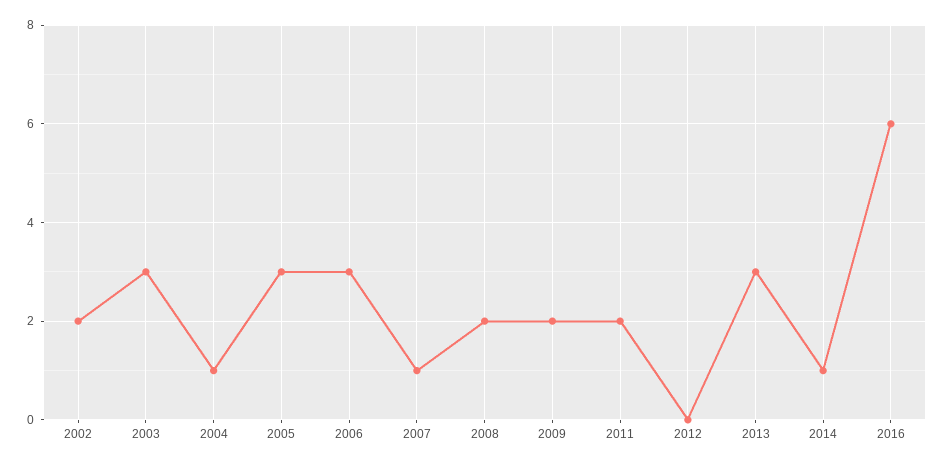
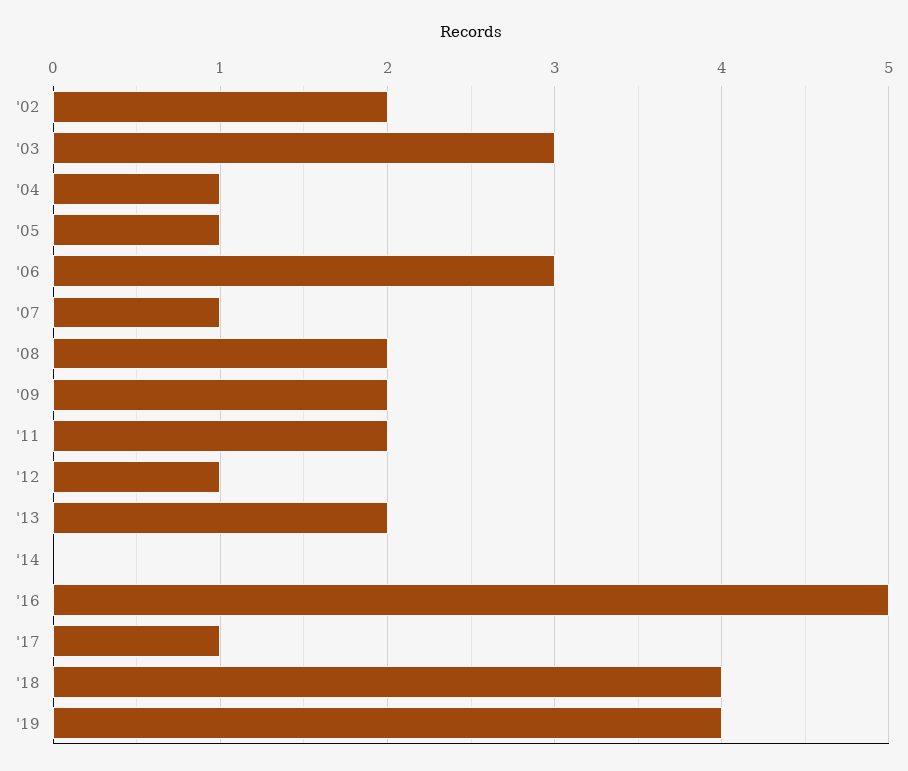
2005: 3 -> 1
2012: 0 -> 1
2013: 3 -> 2
2014: 1 -> 0
2016: 6 -> 5
'17: none -> 1
'18: none -> 4
'19: none -> 4

